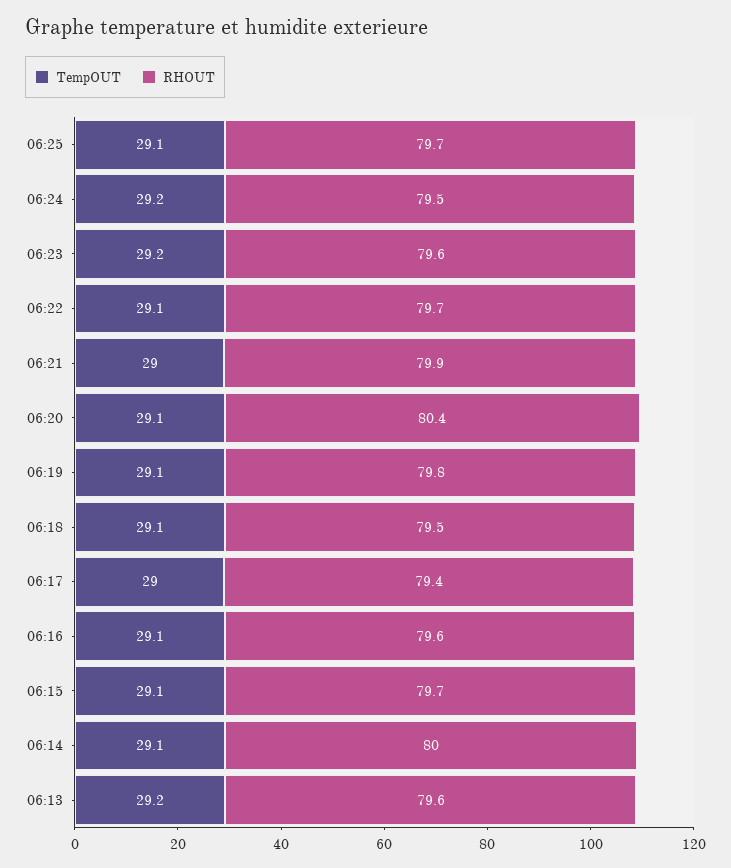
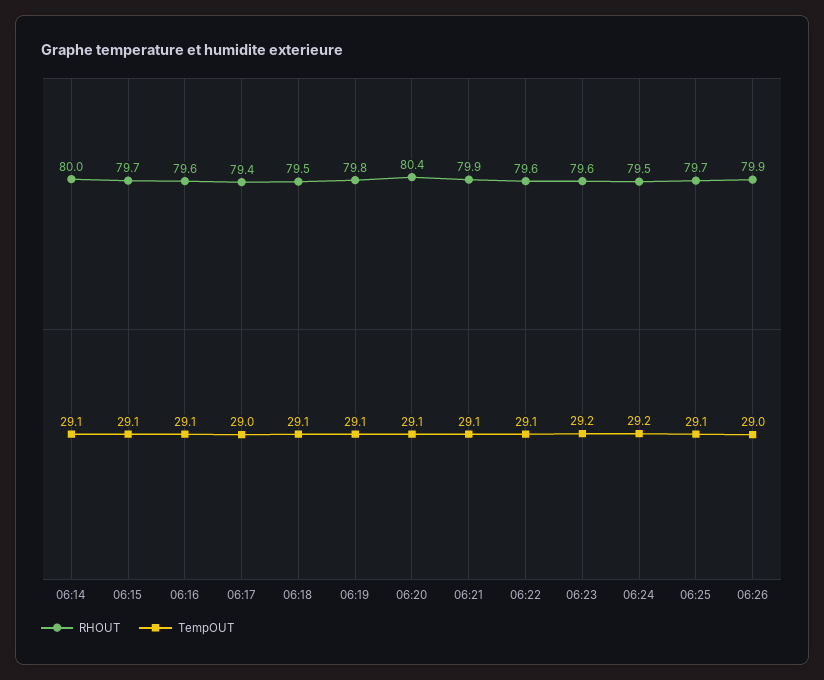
RHOUT, 06:22: 79.7 -> 79.6
TempOUT, 06:21: 29 -> 29.1
TempOUT, 06:13: 29.2 -> none
RHOUT, 06:13: 79.6 -> none
RHOUT, 06:26: none -> 79.9
TempOUT, 06:26: none -> 29

